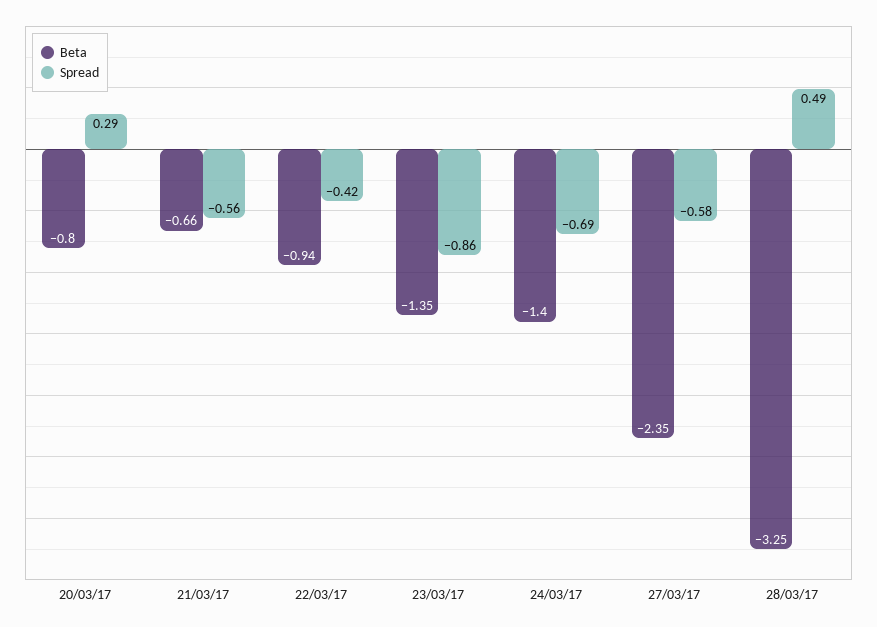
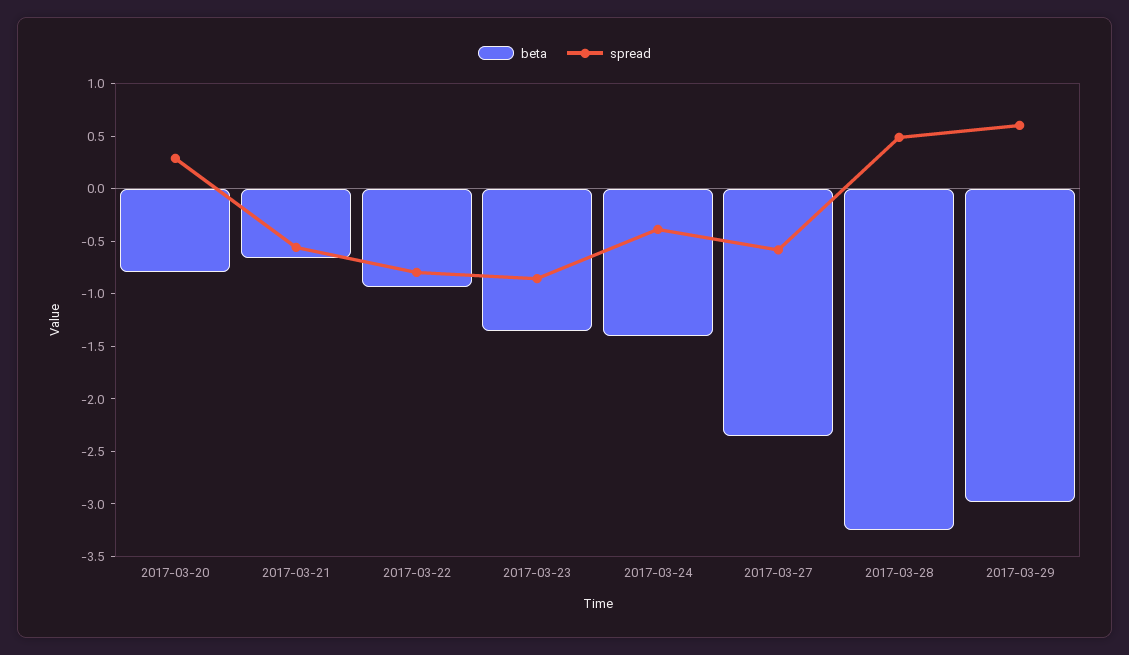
Spread, 22/03/17: -0.42 -> -0.8
Spread, 24/03/17: -0.69 -> -0.4
Beta, 2017-03-29: none -> -3
Spread, 2017-03-29: none -> 0.6

